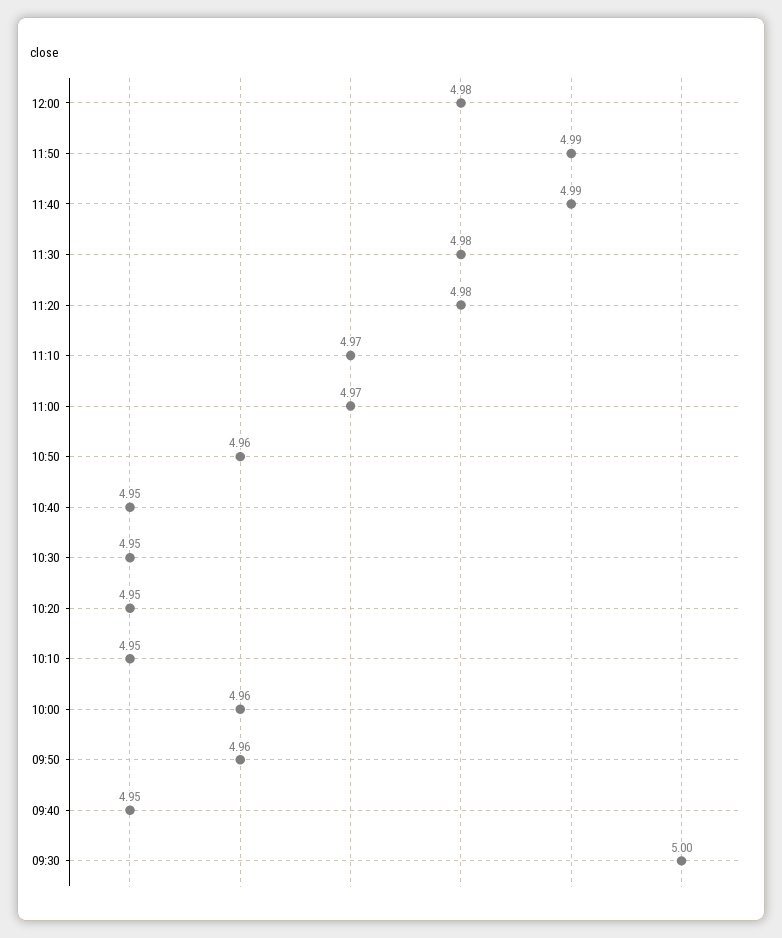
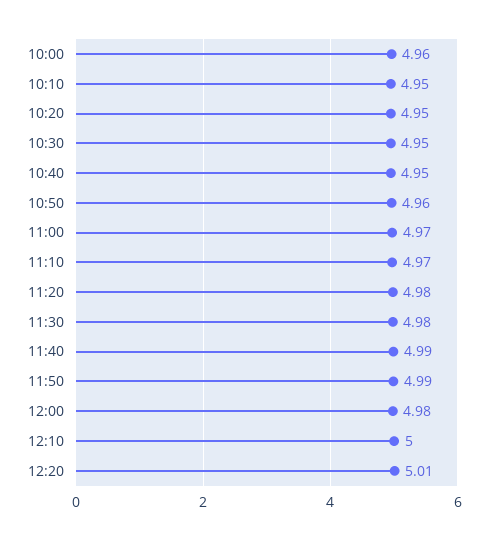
09:50: 4.96 -> none
09:40: 4.95 -> none
09:30: 5 -> none
12:10: none -> 5
12:20: none -> 5.01

